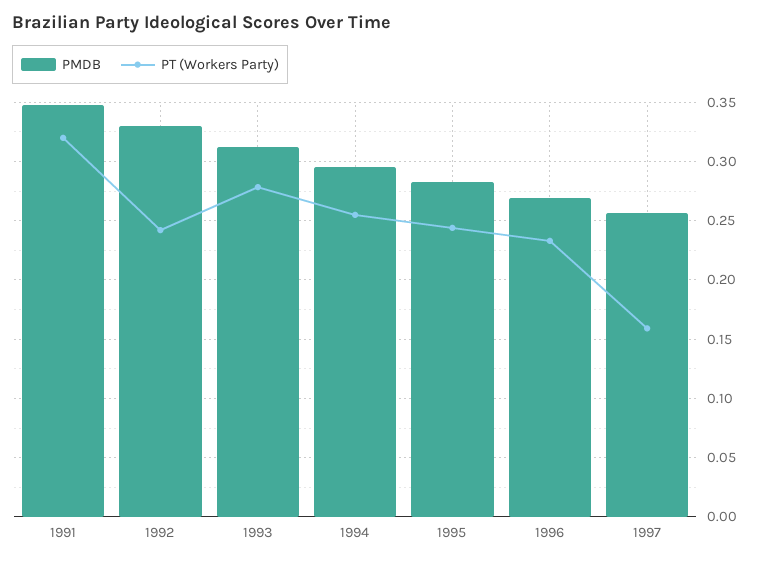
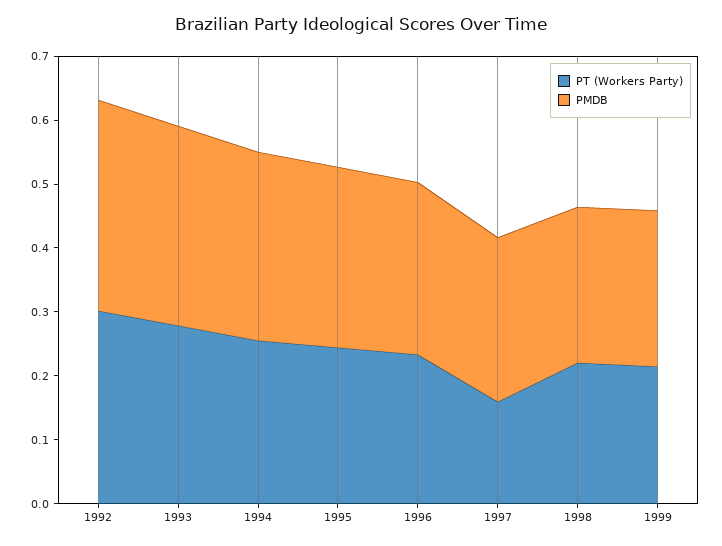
PMDB, 1991: 0.35 -> none
PT (Workers Party), 1991: 0.32 -> none
PT (Workers Party), 1992: 0.24 -> 0.3
PT (Workers Party), 1998: none -> 0.22
PMDB, 1998: none -> 0.24
PT (Workers Party), 1999: none -> 0.22
PMDB, 1999: none -> 0.24

